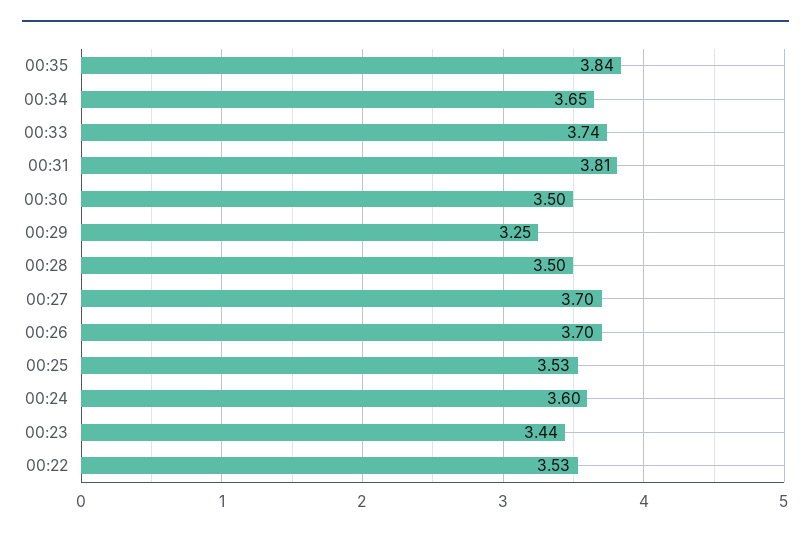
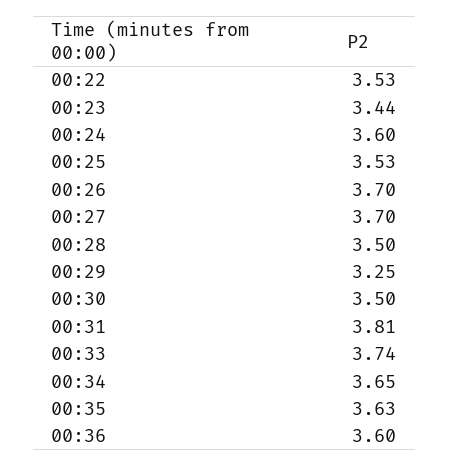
00:35: 3.84 -> 3.63
00:36: none -> 3.6

